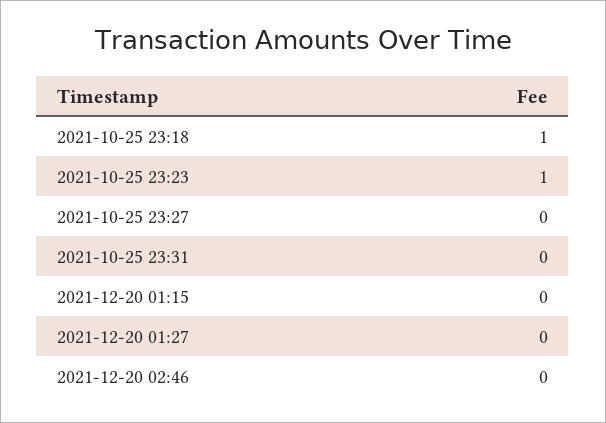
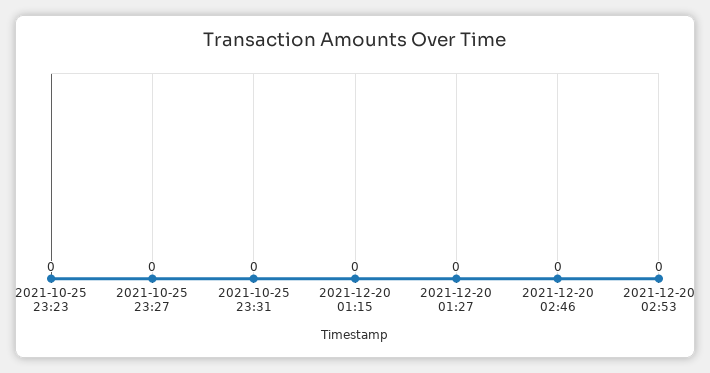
2021-10-25 23:18: 1 -> none
2021-10-25 23:23: 1 -> 0
2021-12-20 02:53: none -> 0

